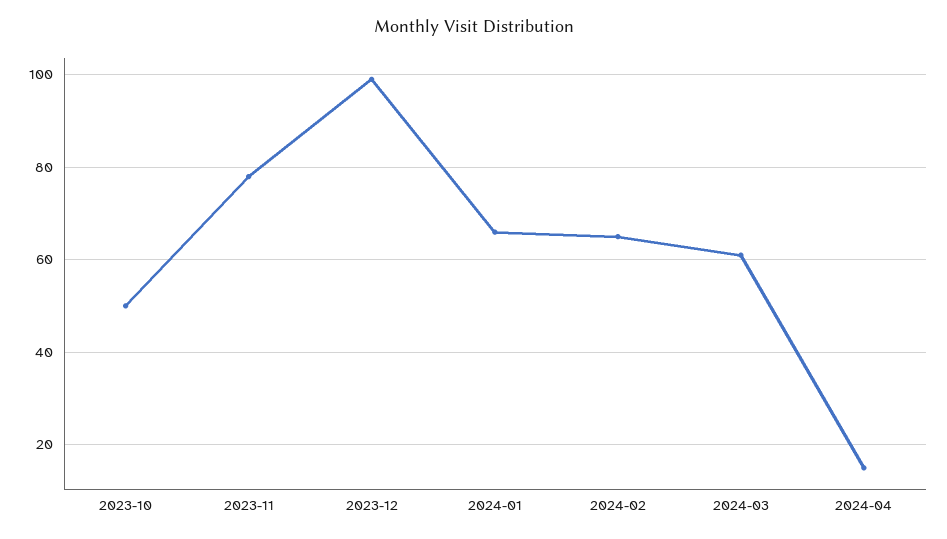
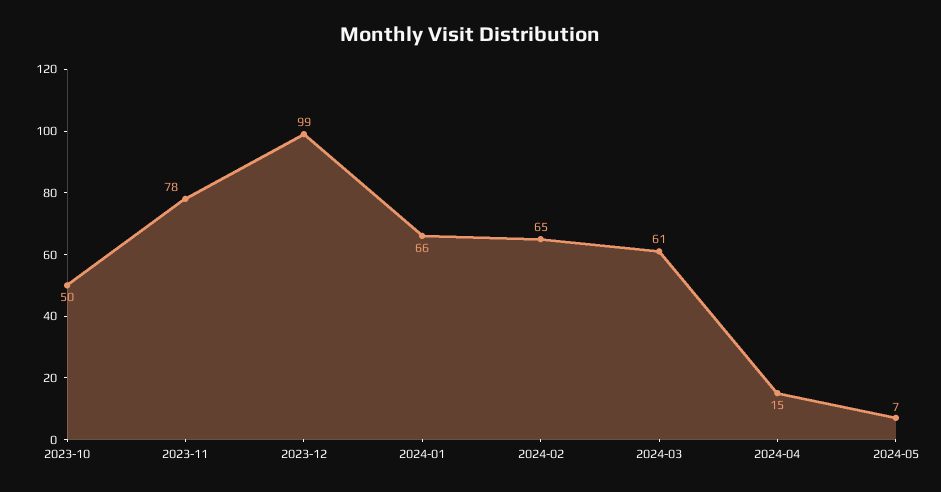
2024-05: none -> 7

